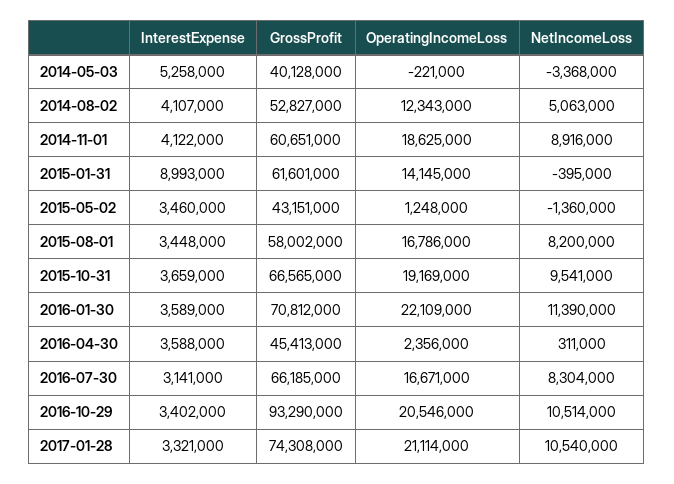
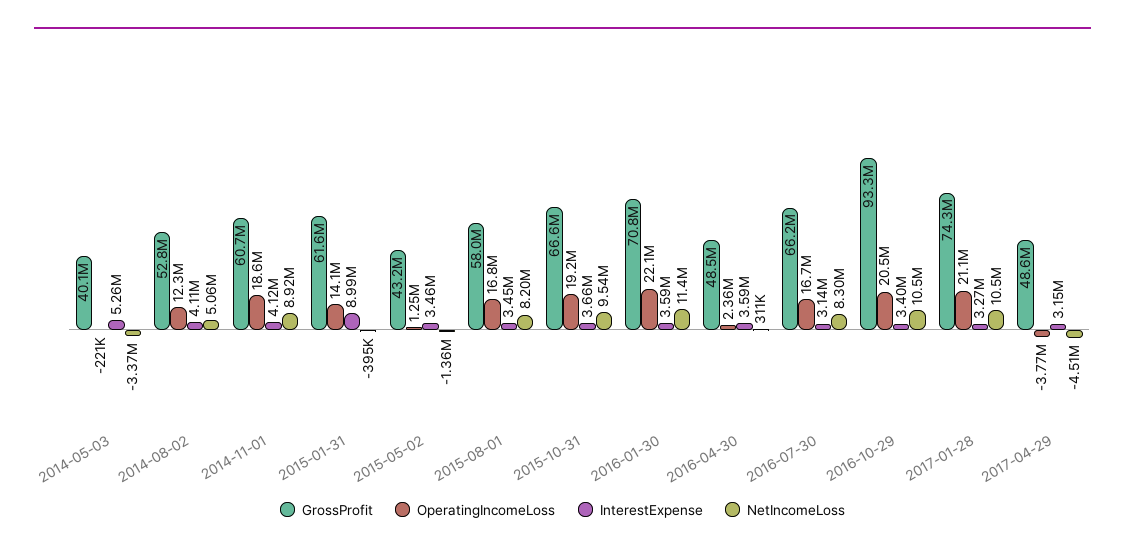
GrossProfit, 2016-04-30: 45413000 -> 48500000
InterestExpense, 2017-01-28: 3321000 -> 3270000
GrossProfit, 2017-04-29: none -> 48600000
OperatingIncomeLoss, 2017-04-29: none -> -3770000
InterestExpense, 2017-04-29: none -> 3150000
NetIncomeLoss, 2017-04-29: none -> -4510000

